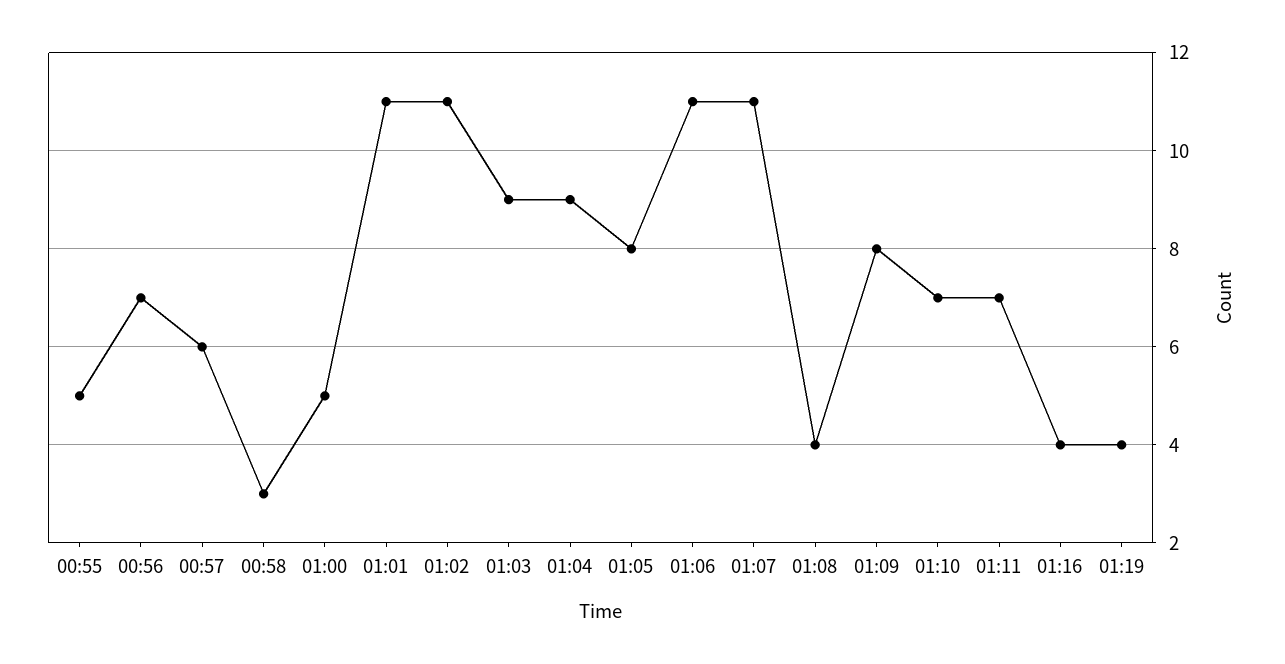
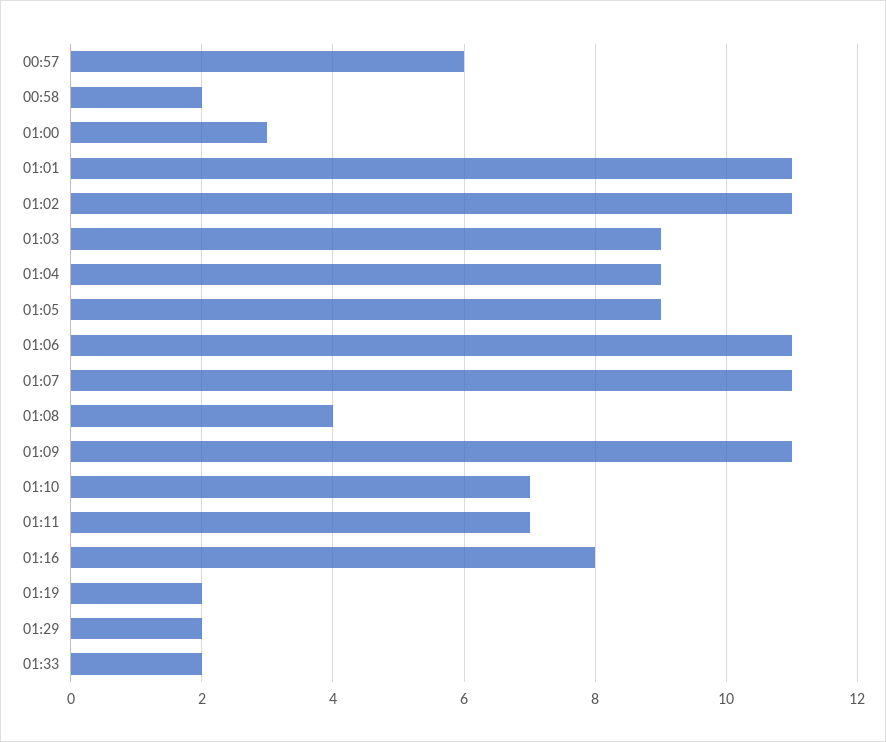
00:55: 5 -> none
00:56: 7 -> none
00:58: 3 -> 2
01:00: 5 -> 3
01:05: 8 -> 9
01:09: 8 -> 11
01:16: 4 -> 8
01:19: 4 -> 2
01:29: none -> 2
01:33: none -> 2

